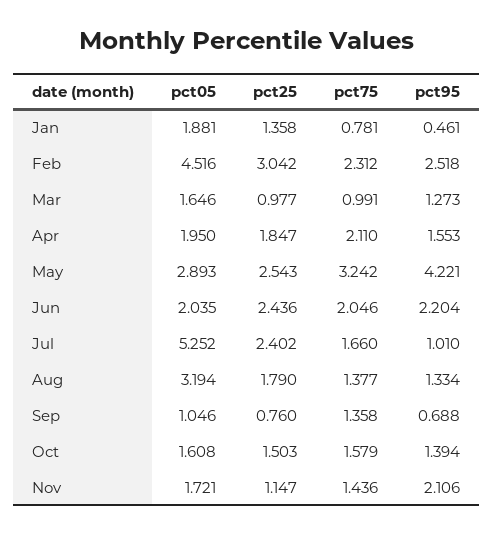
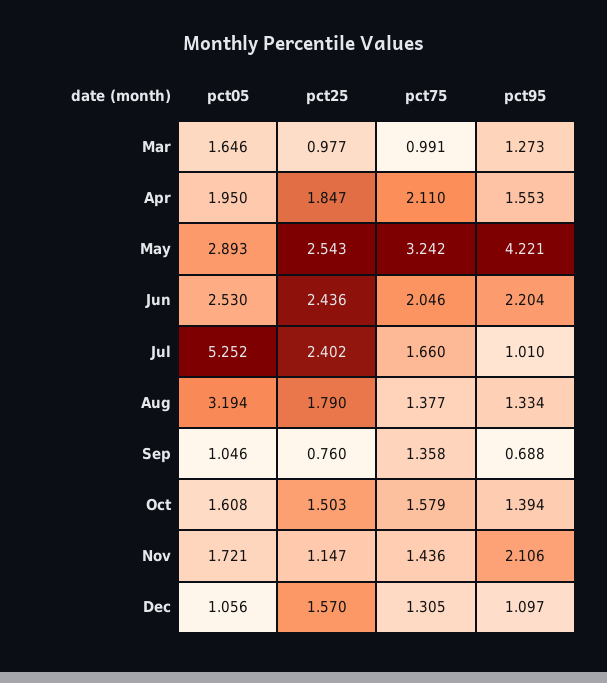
pct05, Jan: 1.881 -> none
pct25, Jan: 1.358 -> none
pct75, Jan: 0.781 -> none
pct95, Jan: 0.461 -> none
pct05, Feb: 4.516 -> none
pct25, Feb: 3.042 -> none
pct75, Feb: 2.312 -> none
pct95, Feb: 2.518 -> none
pct05, Jun: 2.035 -> 2.53
pct05, Dec: none -> 1.056
pct25, Dec: none -> 1.57
pct75, Dec: none -> 1.305
pct95, Dec: none -> 1.097

